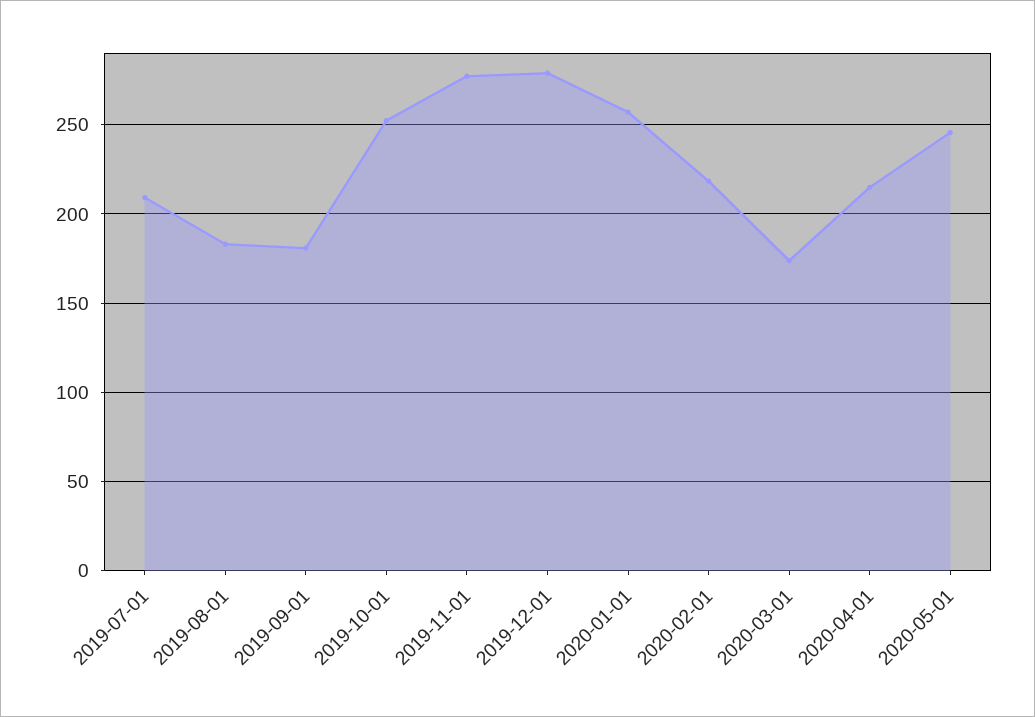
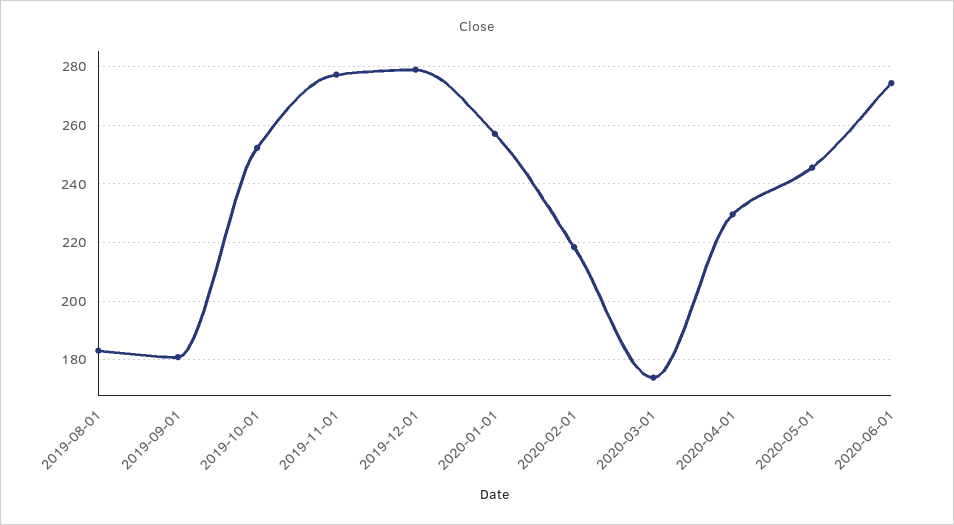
2019-07-01: 210 -> none
2020-04-01: 215 -> 230
2020-06-01: none -> 275

